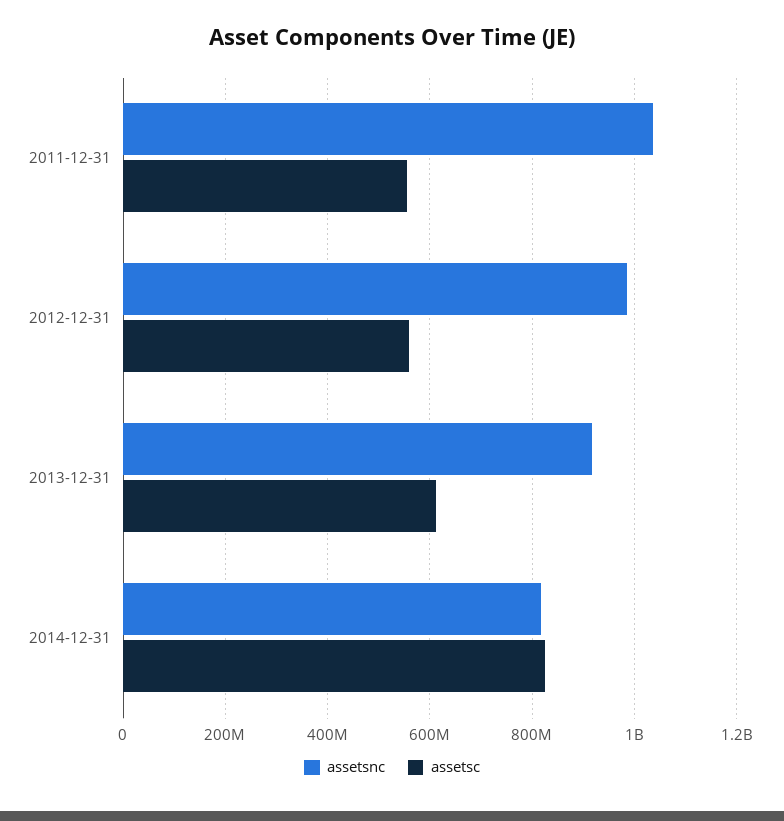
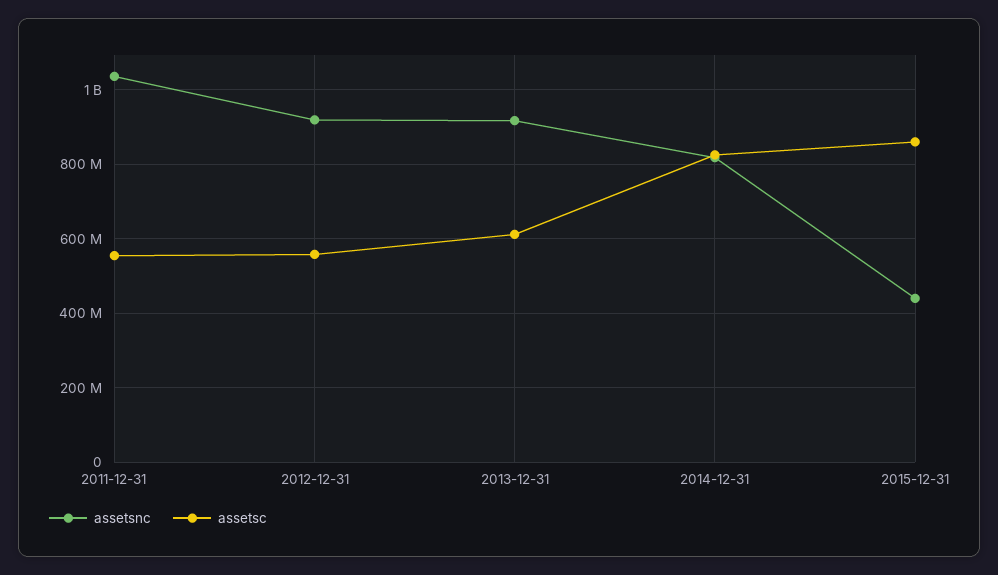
assetsnc, 2012-12-31: 980000000 -> 920000000
assetsnc, 2015-12-31: none -> 440000000
assetsc, 2015-12-31: none -> 860000000

